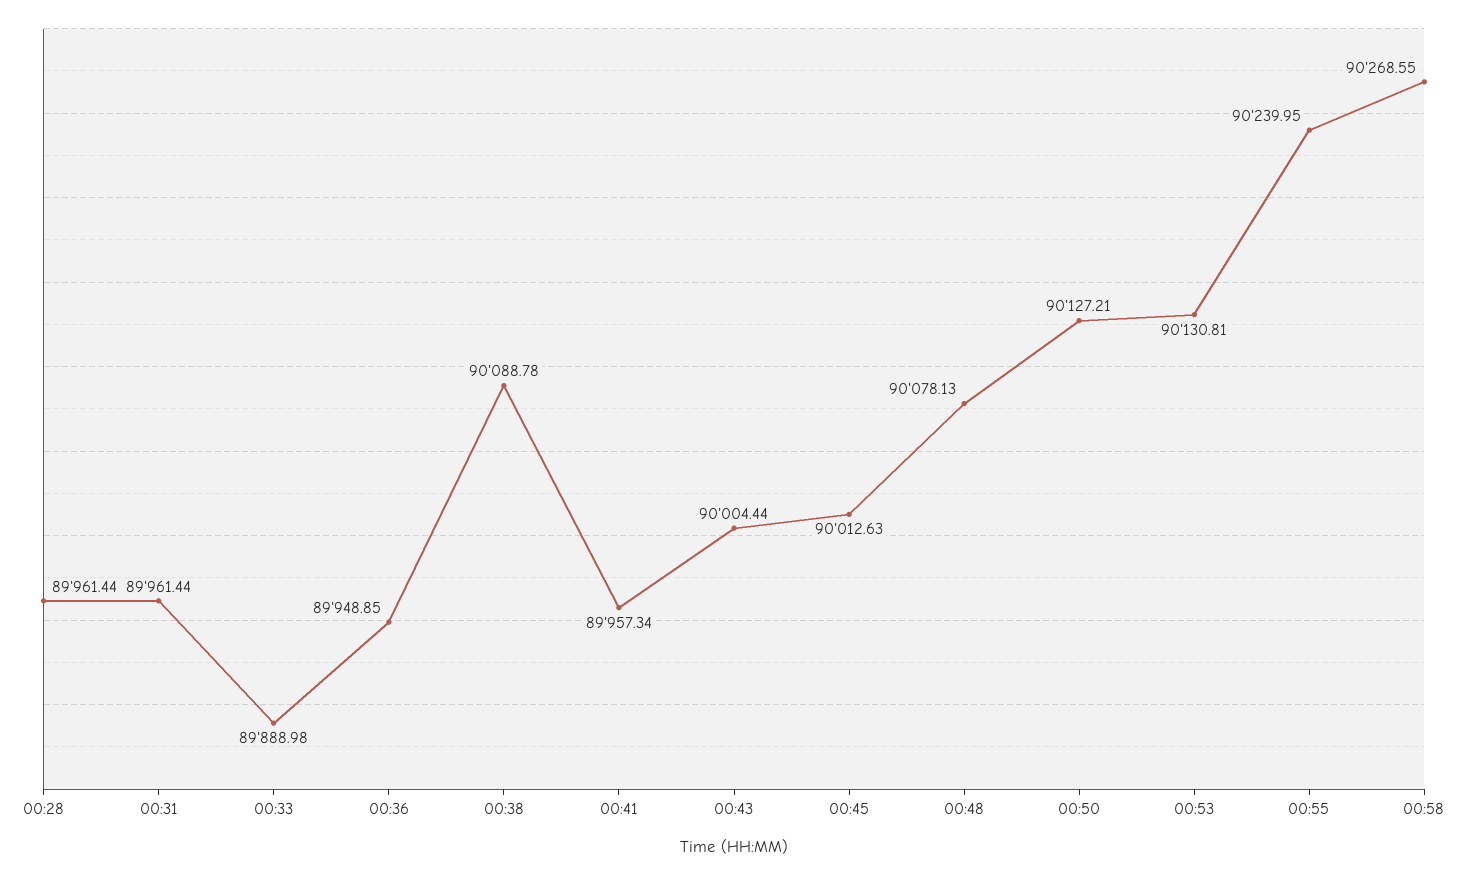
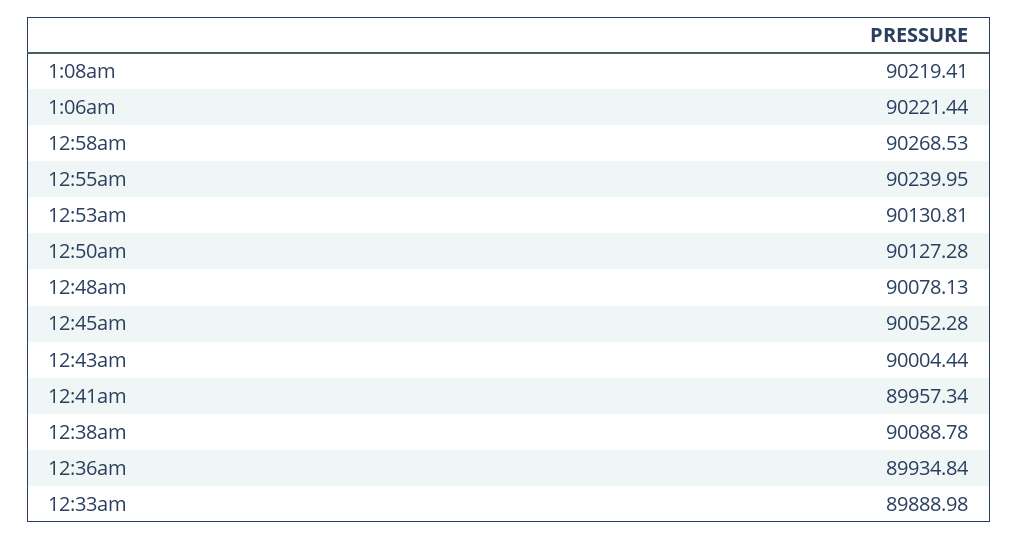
00:28: 89961.44 -> none
00:31: 89961.44 -> none
00:36: 89948.85 -> 89934.84
00:45: 90012.63 -> 90052.28
00:50: 90127.21 -> 90127.28
00:58: 90268.55 -> 90268.53
1:08am: none -> 90219.41
1:06am: none -> 90221.44

